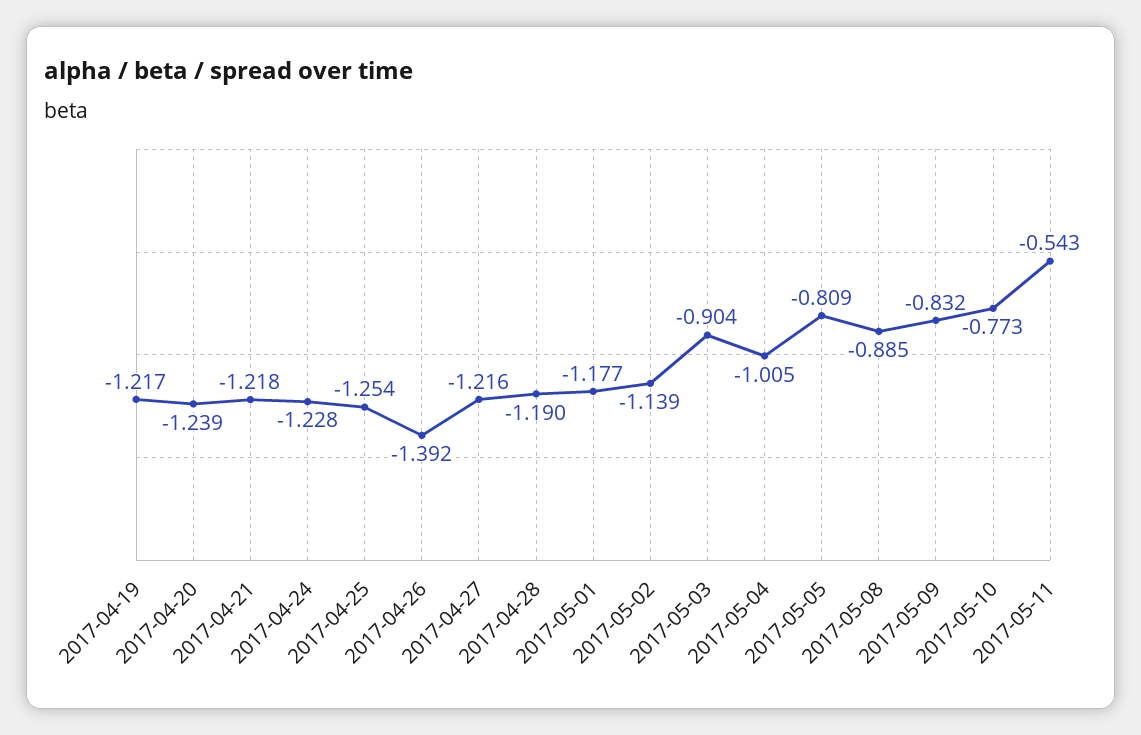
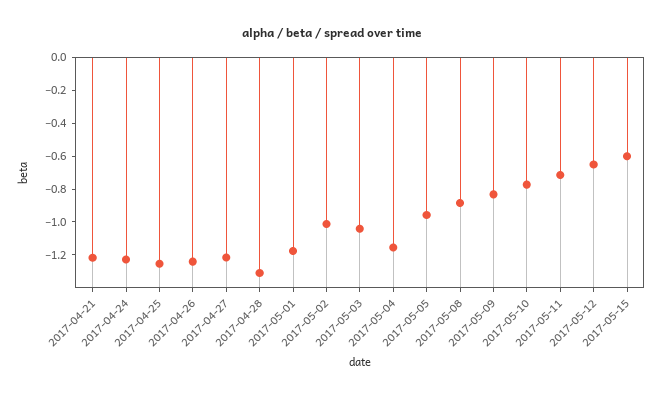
2017-04-19: -1.217 -> none
2017-04-20: -1.239 -> none
2017-04-26: -1.392 -> -1.25
2017-04-28: -1.19 -> -1.3
2017-05-02: -1.139 -> -1
2017-05-03: -0.904 -> -1.05
2017-05-04: -1.005 -> -1.15
2017-05-05: -0.809 -> -0.95
2017-05-11: -0.543 -> -0.7
2017-05-12: none -> -0.65
2017-05-15: none -> -0.6

